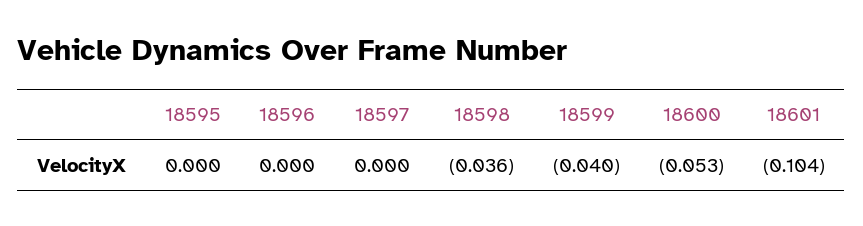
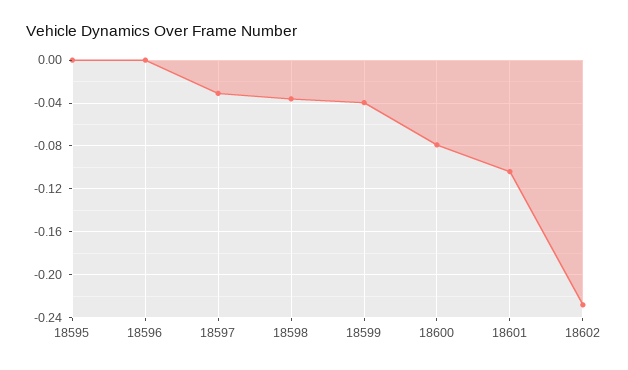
18597: 0 -> -0.03
18600: -0.053 -> -0.08
18602: none -> -0.23

